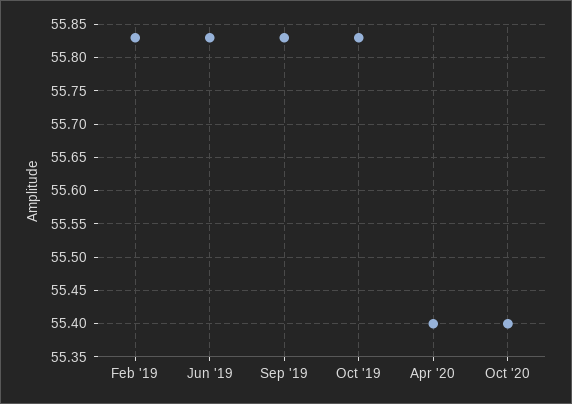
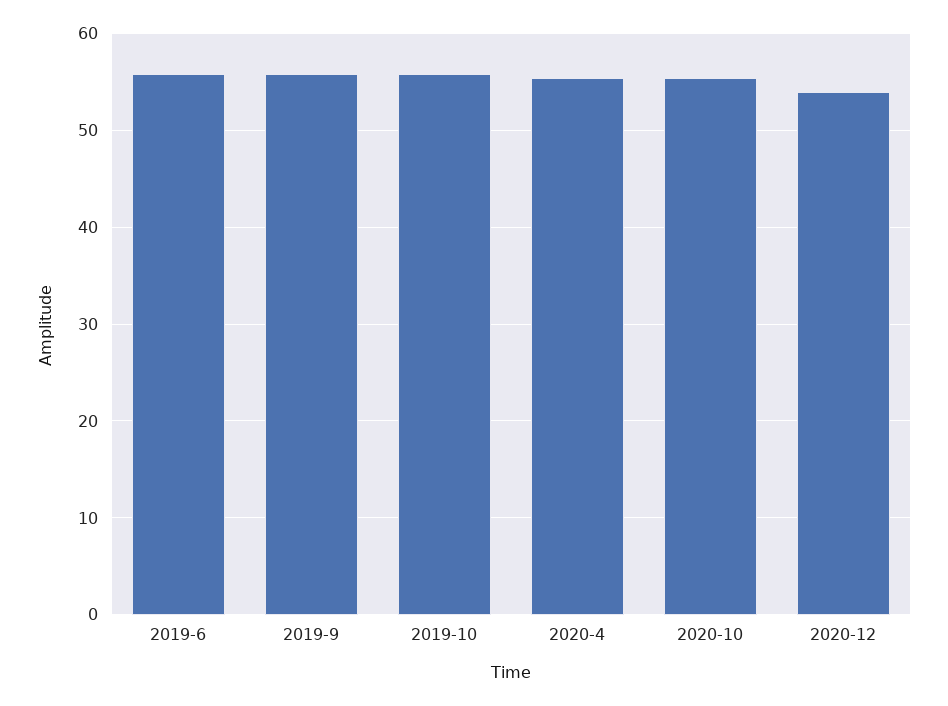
Feb '19: 55.83 -> none
2020-12: none -> 54

